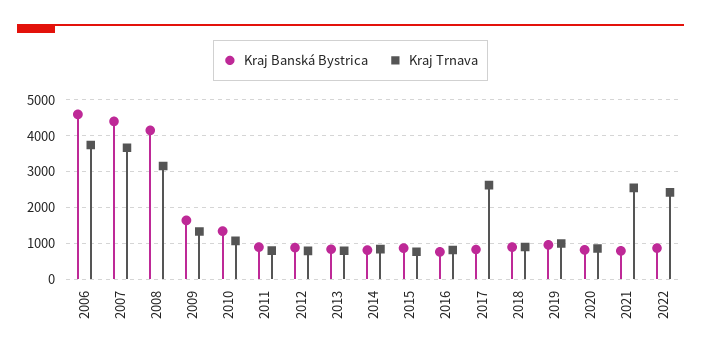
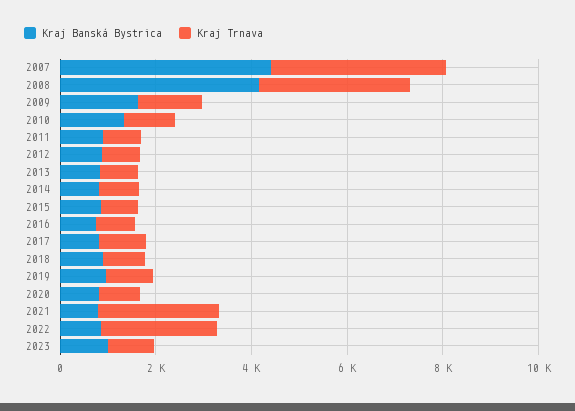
Kraj Banská Bystrica, 2006: 4600 -> none
Kraj Trnava, 2006: 3800 -> none
Kraj Trnava, 2017: 2600 -> 1000
Kraj Banská Bystrica, 2023: none -> 1000
Kraj Trnava, 2023: none -> 1000

